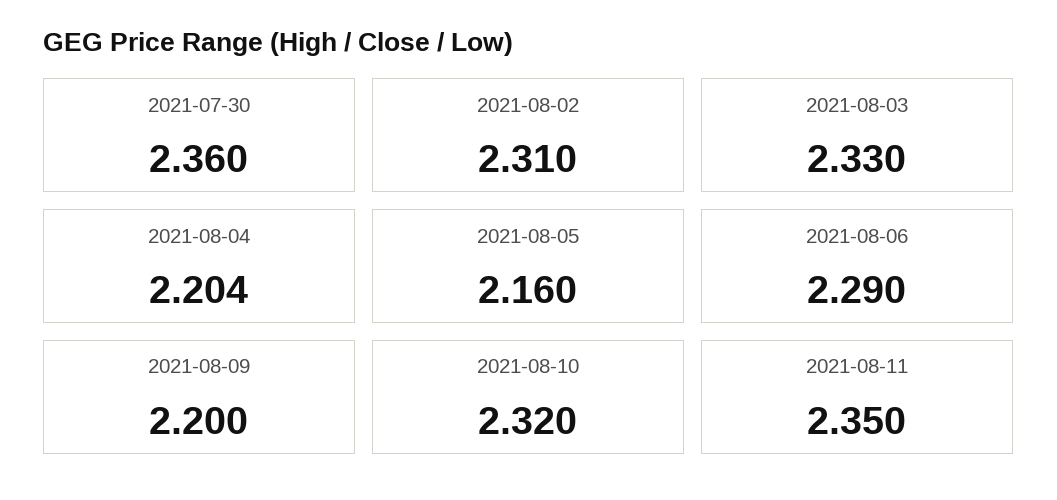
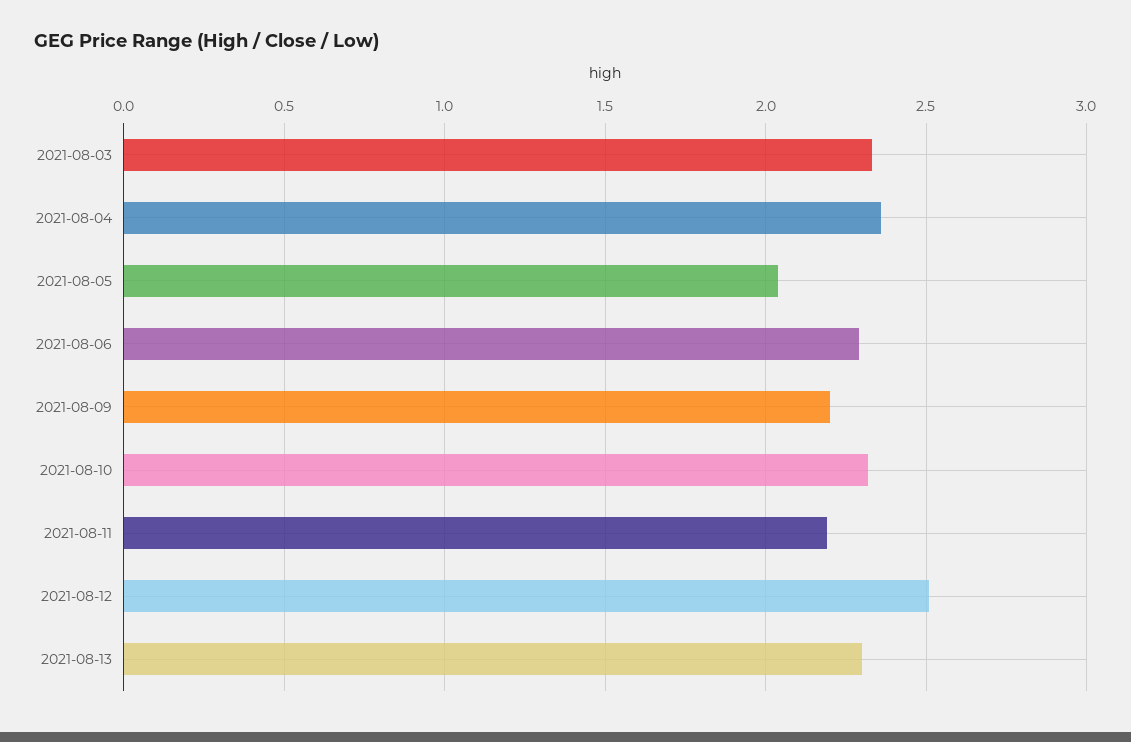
2021-07-30: 2.36 -> none
2021-08-02: 2.31 -> none
2021-08-04: 2.204 -> 2.35
2021-08-05: 2.16 -> 2.05
2021-08-11: 2.35 -> 2.2
2021-08-12: none -> 2.5
2021-08-13: none -> 2.3

